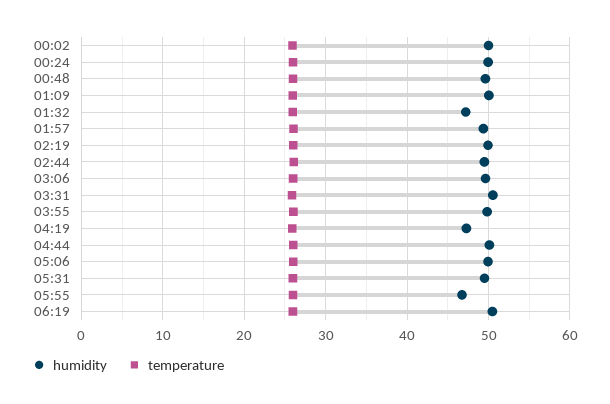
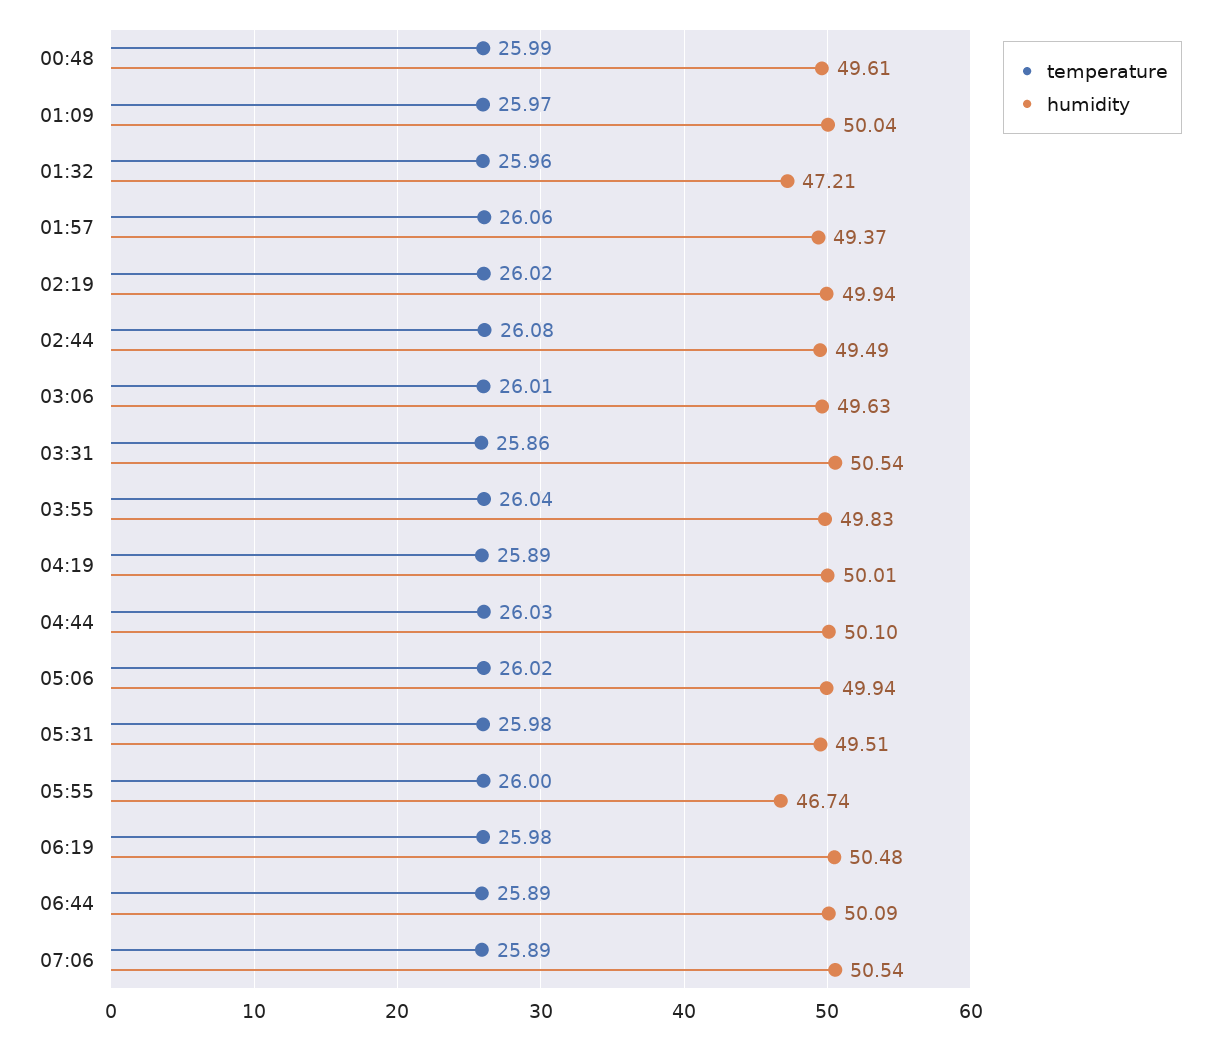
humidity, 00:02: 50 -> none
temperature, 00:02: 26 -> none
humidity, 00:24: 50 -> none
temperature, 00:24: 26 -> none
humidity, 04:19: 47 -> 50.01
temperature, 06:44: none -> 25.89
humidity, 06:44: none -> 50.09
temperature, 07:06: none -> 25.89
humidity, 07:06: none -> 50.54

